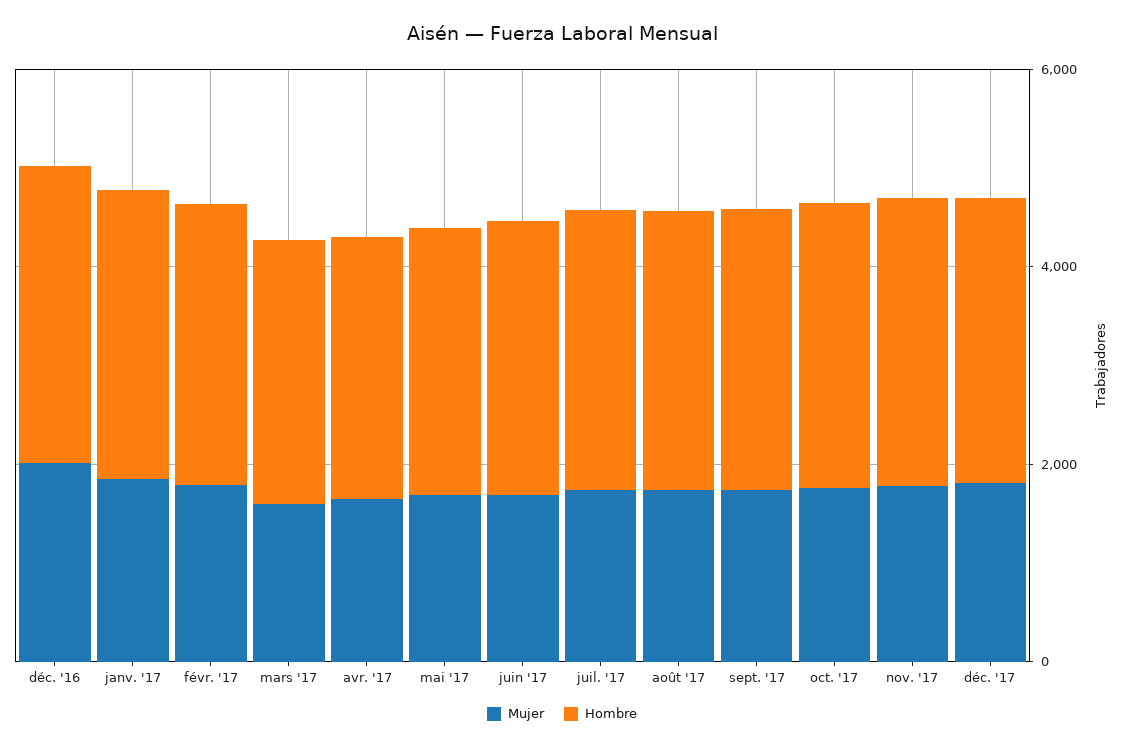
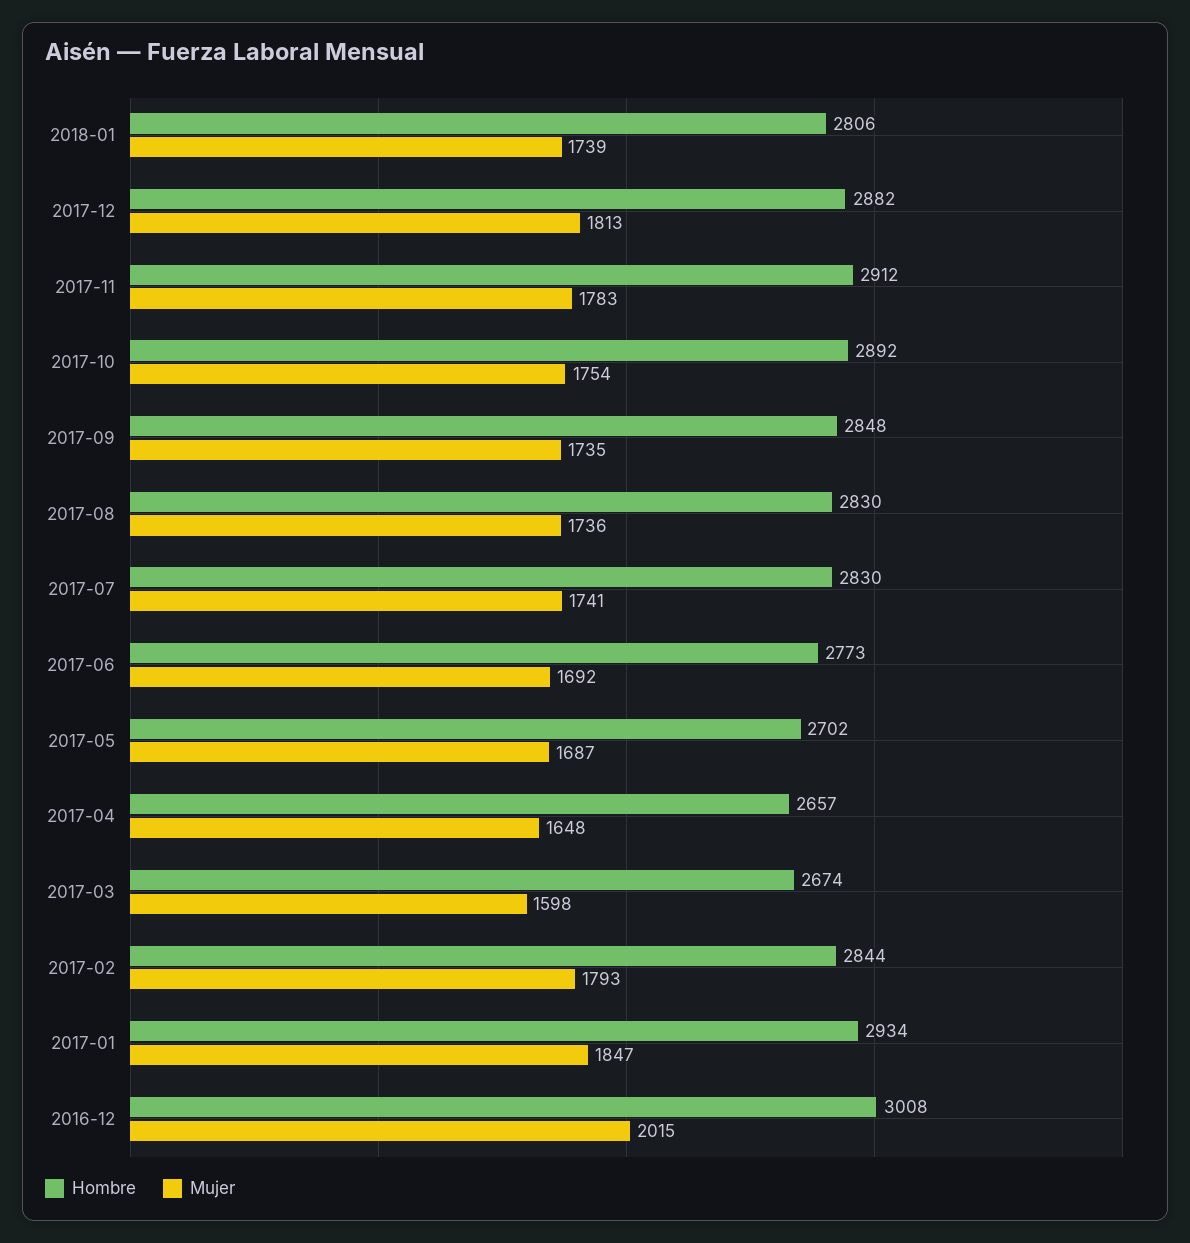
Hombre, 2018-01: none -> 2806
Mujer, 2018-01: none -> 1739

